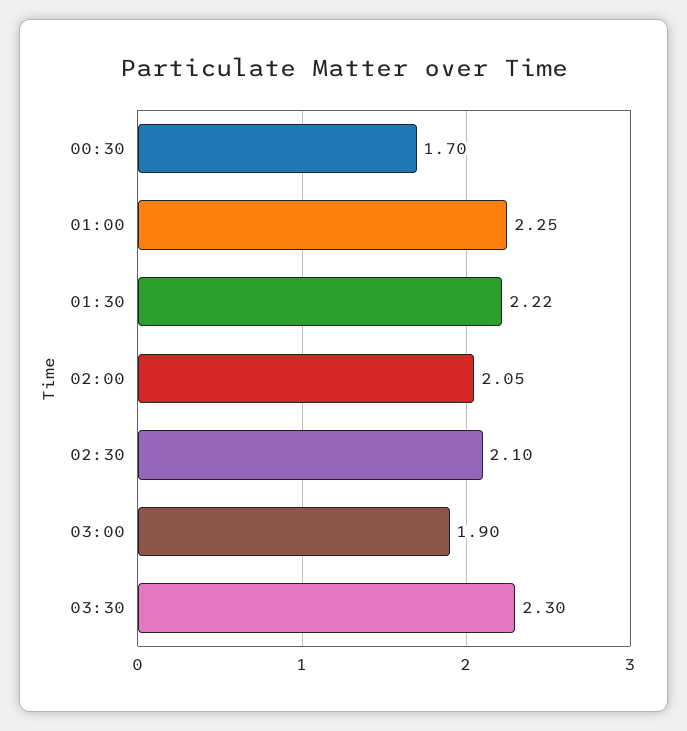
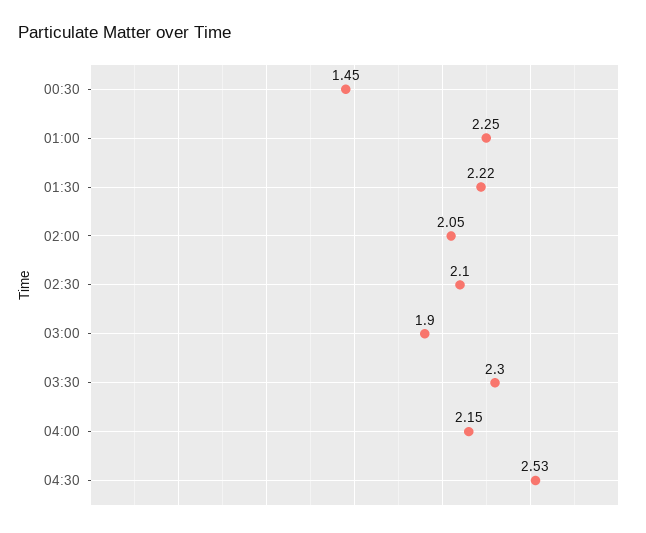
00:30: 1.7 -> 1.45
04:00: none -> 2.15
04:30: none -> 2.53

